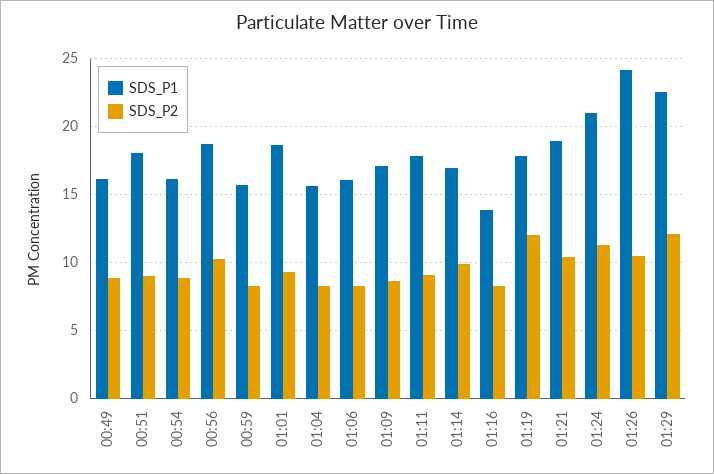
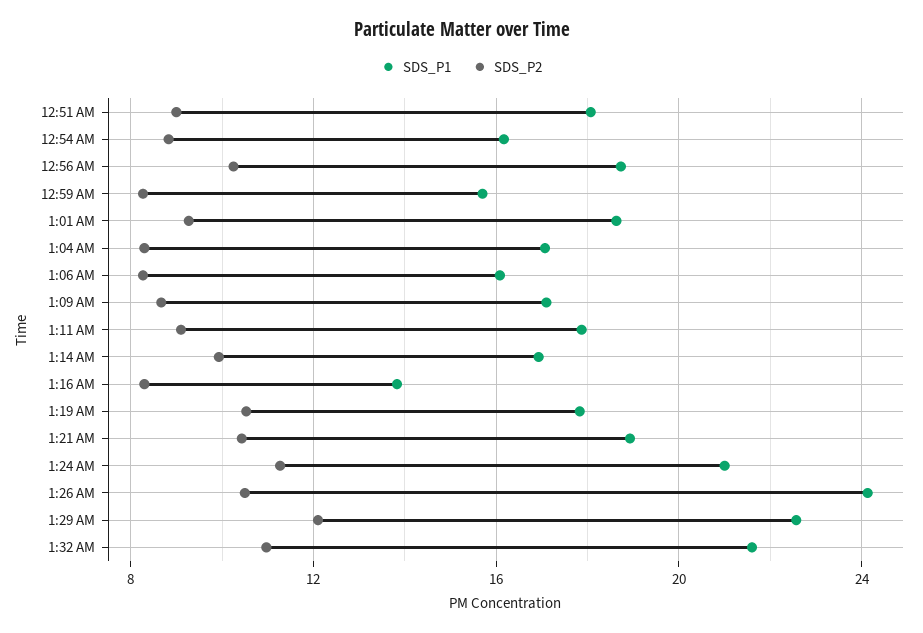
SDS_P1, 00:49: 16 -> none
SDS_P2, 00:49: 9 -> none
SDS_P1, 01:04: 15.5 -> 17
SDS_P2, 01:19: 12 -> 10.5
SDS_P1, 1:32 AM: none -> 21.5
SDS_P2, 1:32 AM: none -> 11

